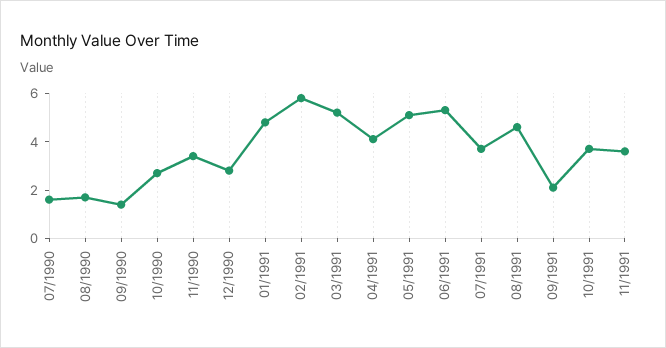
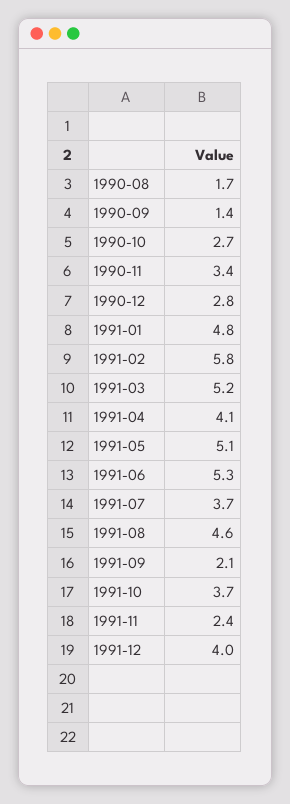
07/1990: 1.5 -> none
11/1991: 3.5 -> 2.4
1991-12: none -> 4

